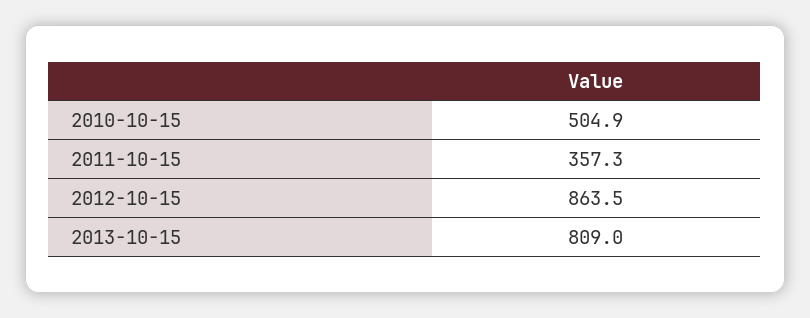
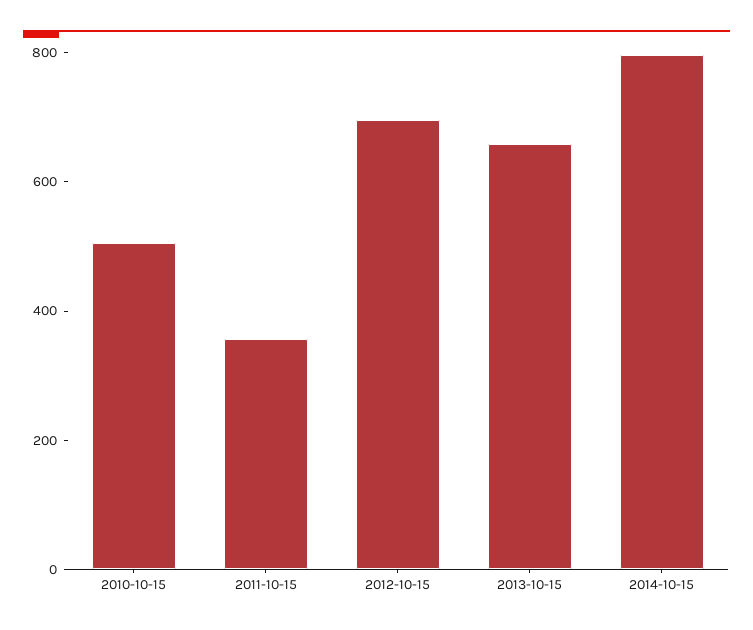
2012-10-15: 863.5 -> 700
2013-10-15: 809 -> 650
2014-10-15: none -> 800

